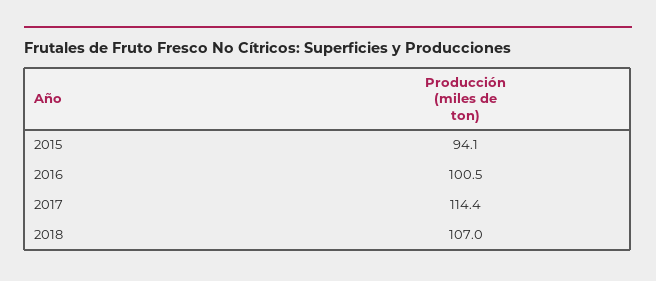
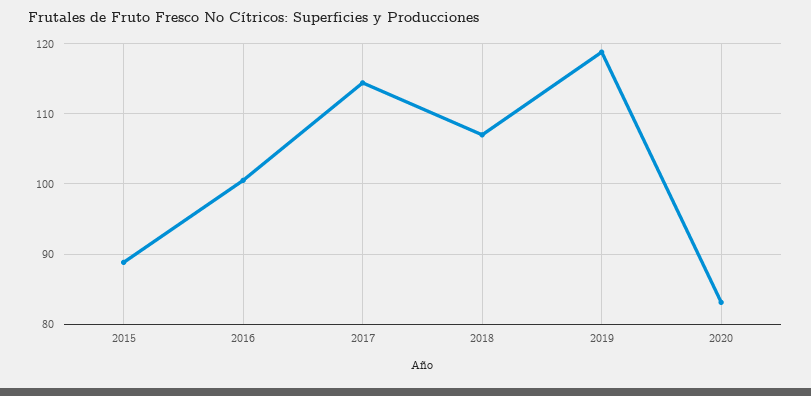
2015: 94.1 -> 89
2019: none -> 119
2020: none -> 83

